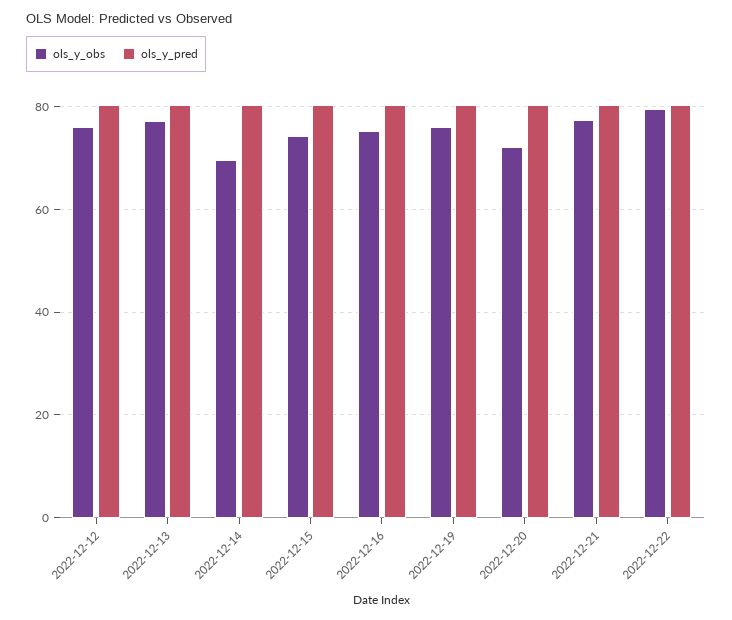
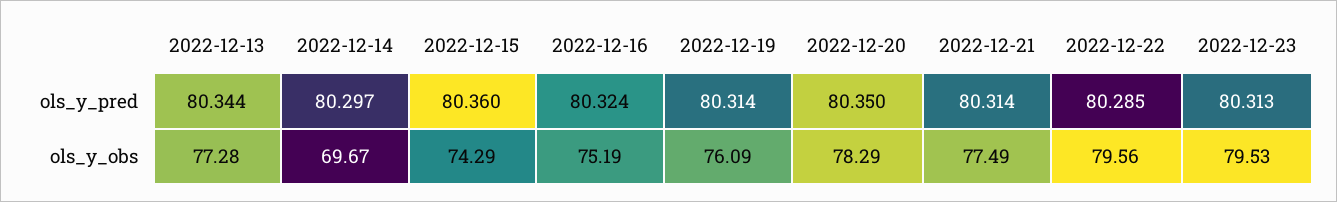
ols_y_obs, 2022-12-12: 76 -> none
ols_y_pred, 2022-12-12: 80 -> none
ols_y_obs, 2022-12-20: 72 -> 78.29
ols_y_pred, 2022-12-23: none -> 80.313
ols_y_obs, 2022-12-23: none -> 79.53

